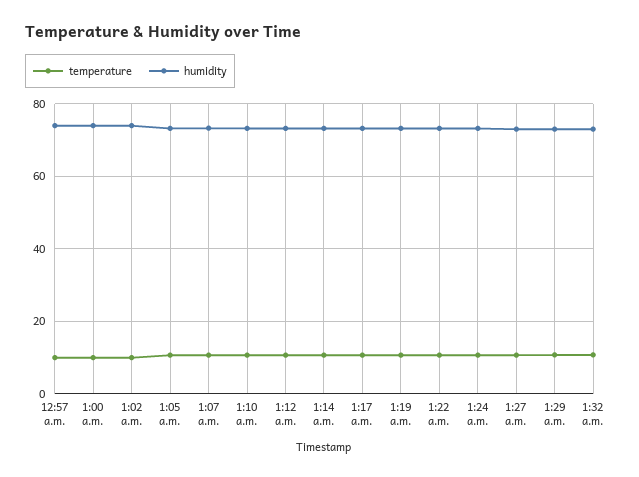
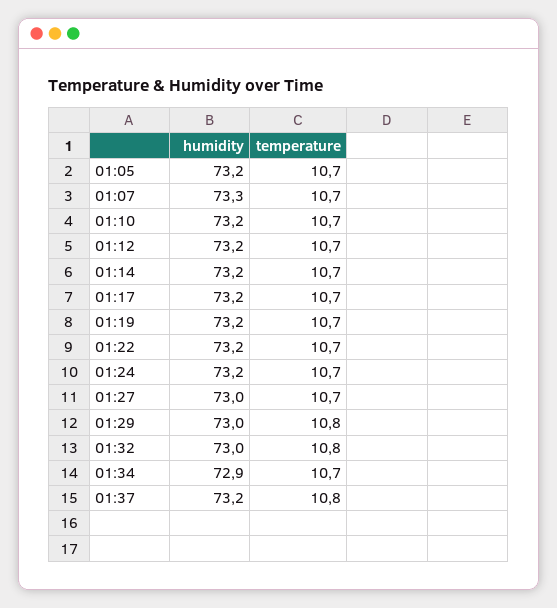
temperature, 12:57 a.m.: 10 -> none
humidity, 12:57 a.m.: 74 -> none
temperature, 1:00 a.m.: 10 -> none
humidity, 1:00 a.m.: 74 -> none
temperature, 1:02 a.m.: 10 -> none
humidity, 1:02 a.m.: 74 -> none
humidity, 01:34: none -> 72.9
temperature, 01:34: none -> 10.7
humidity, 01:37: none -> 73.2
temperature, 01:37: none -> 10.8

